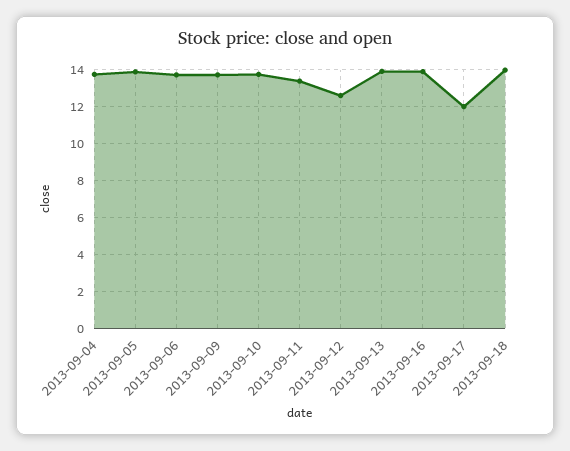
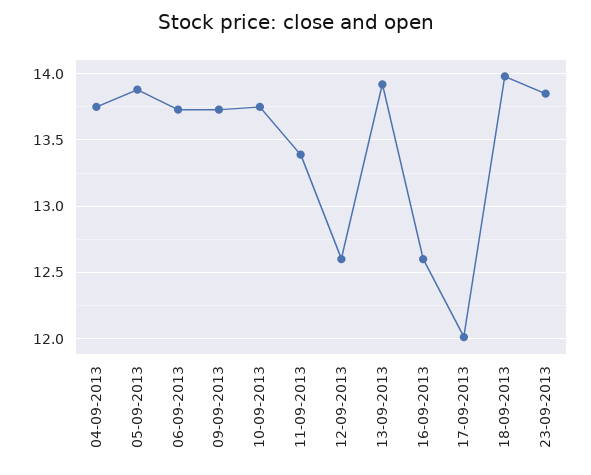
2013-09-16: 14 -> 12.6
23-09-2013: none -> 13.85

